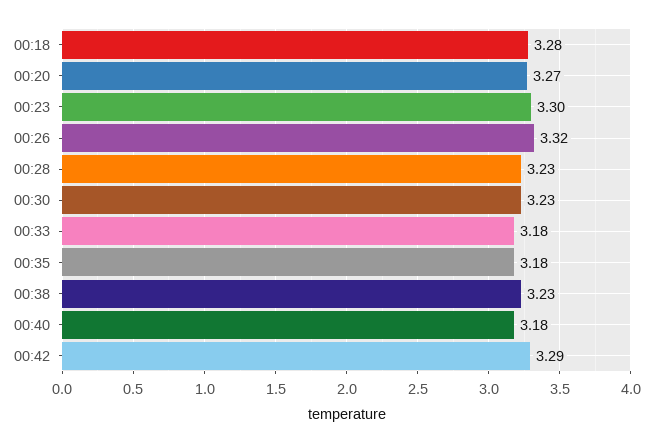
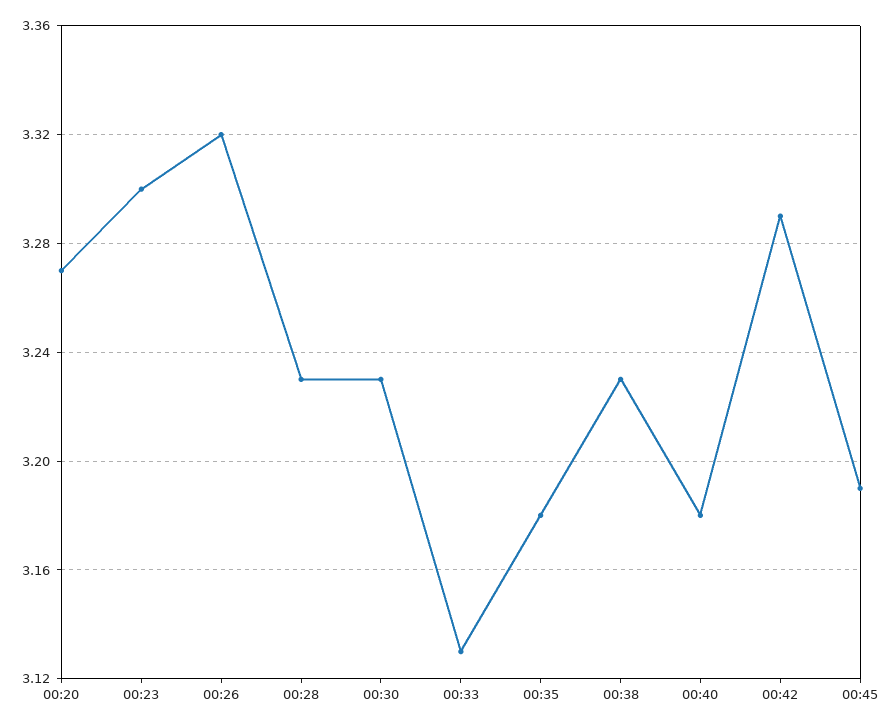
00:18: 3.28 -> none
00:33: 3.18 -> 3.13
00:45: none -> 3.19

